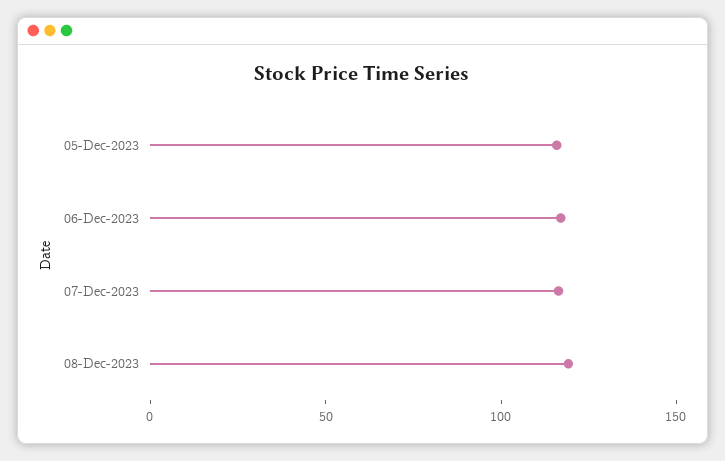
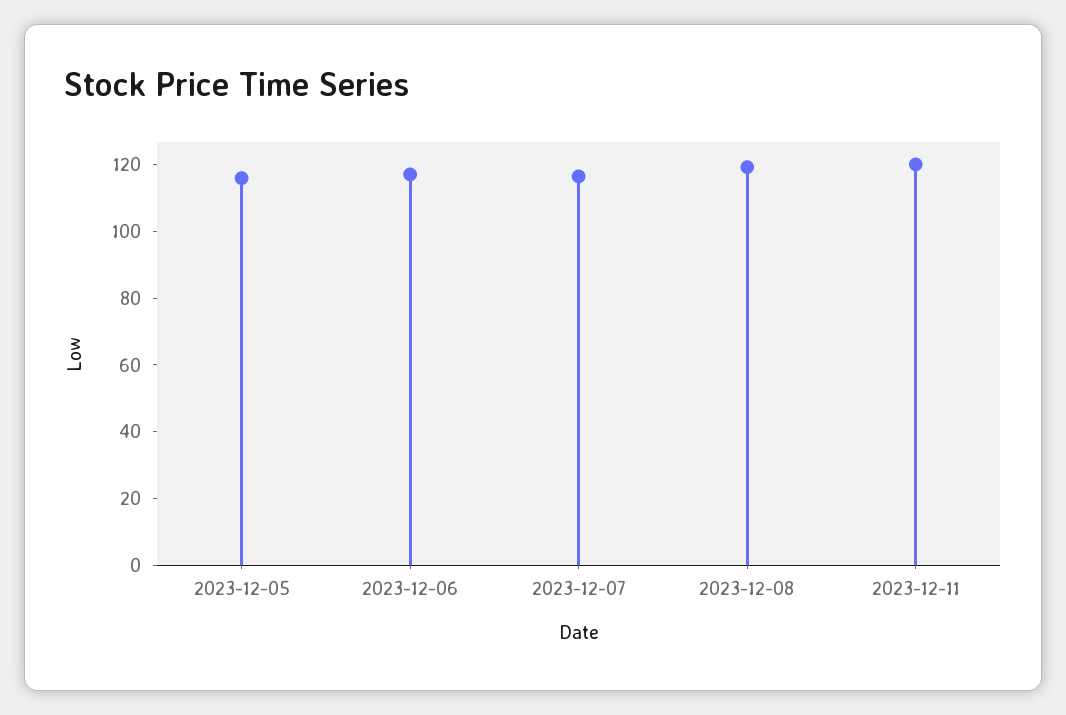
2023-12-11: none -> 120

